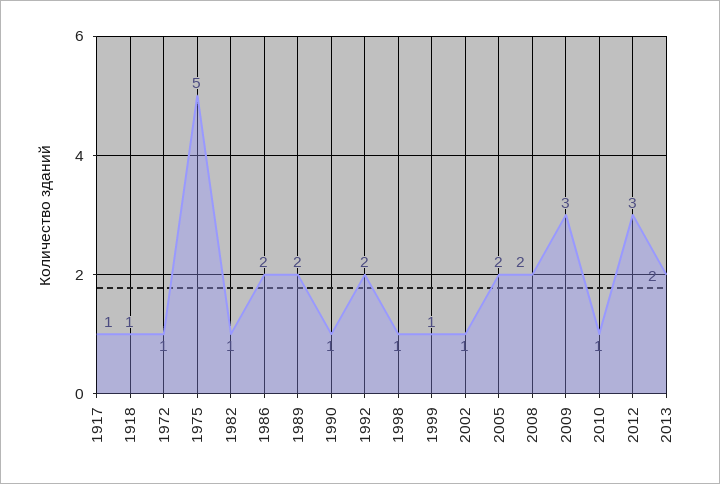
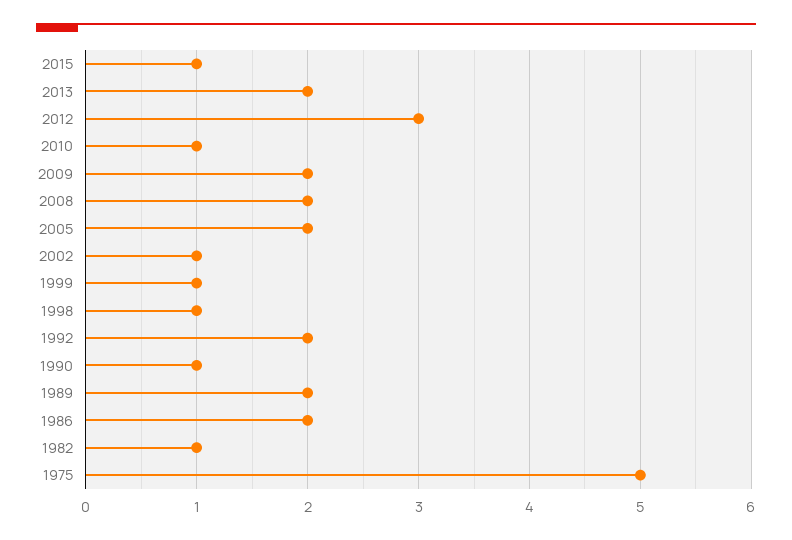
1917: 1 -> none
1918: 1 -> none
1972: 1 -> none
2009: 3 -> 2
2015: none -> 1

